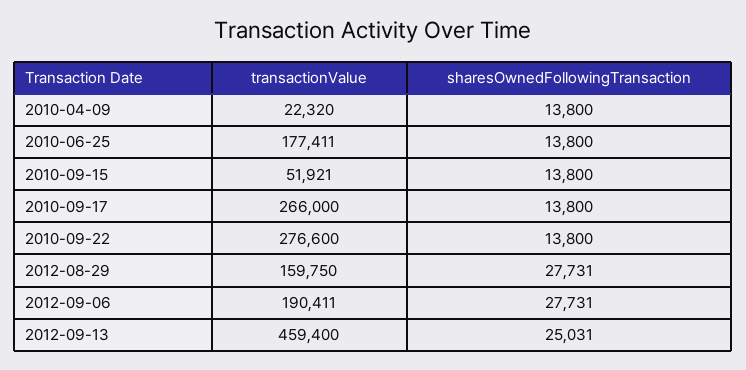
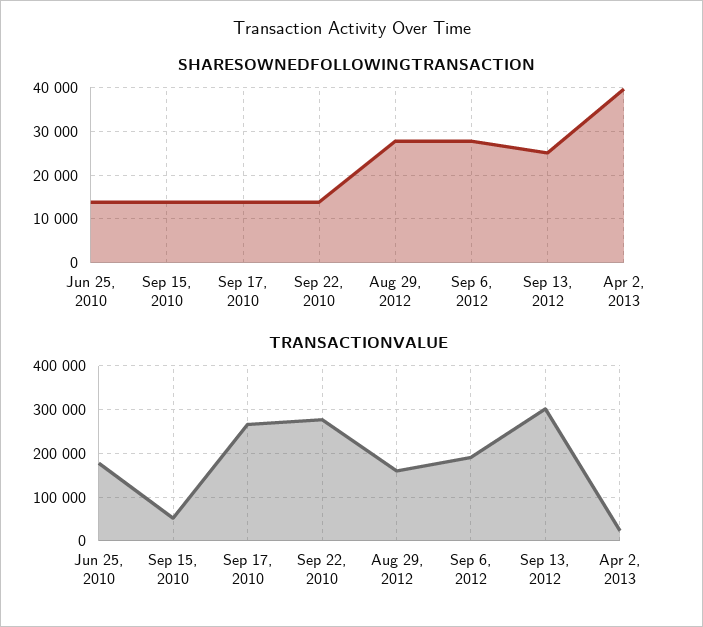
transactionValue, 2010-04-09: 22320 -> none
sharesOwnedFollowingTransaction, 2010-04-09: 13800 -> none
transactionValue, 2012-09-13: 459400 -> 300000
sharesOwnedFollowingTransaction, Apr 2, 2013: none -> 40000
transactionValue, Apr 2, 2013: none -> 20000

